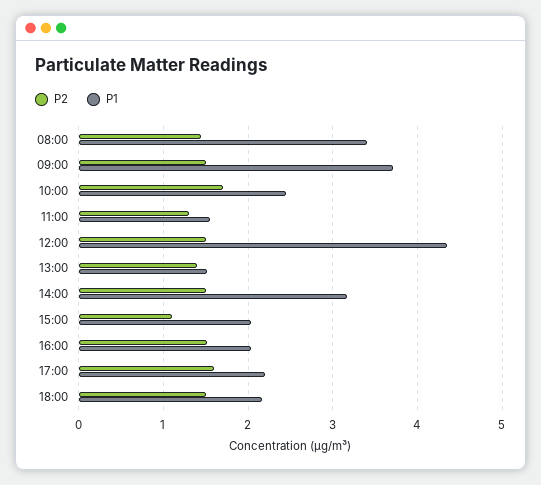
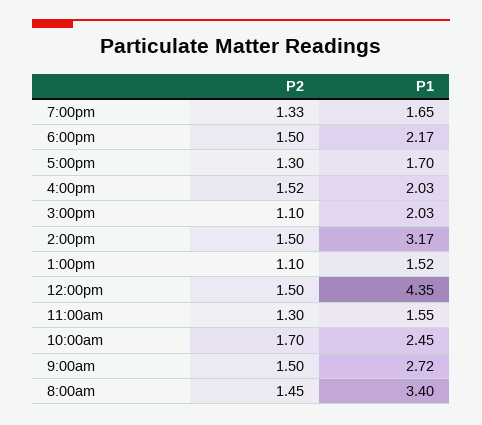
P1, 09:00: 3.7 -> 2.72
P2, 13:00: 1.4 -> 1.1
P2, 17:00: 1.6 -> 1.3
P1, 17:00: 2.2 -> 1.7
P2, 7:00pm: none -> 1.33
P1, 7:00pm: none -> 1.65

